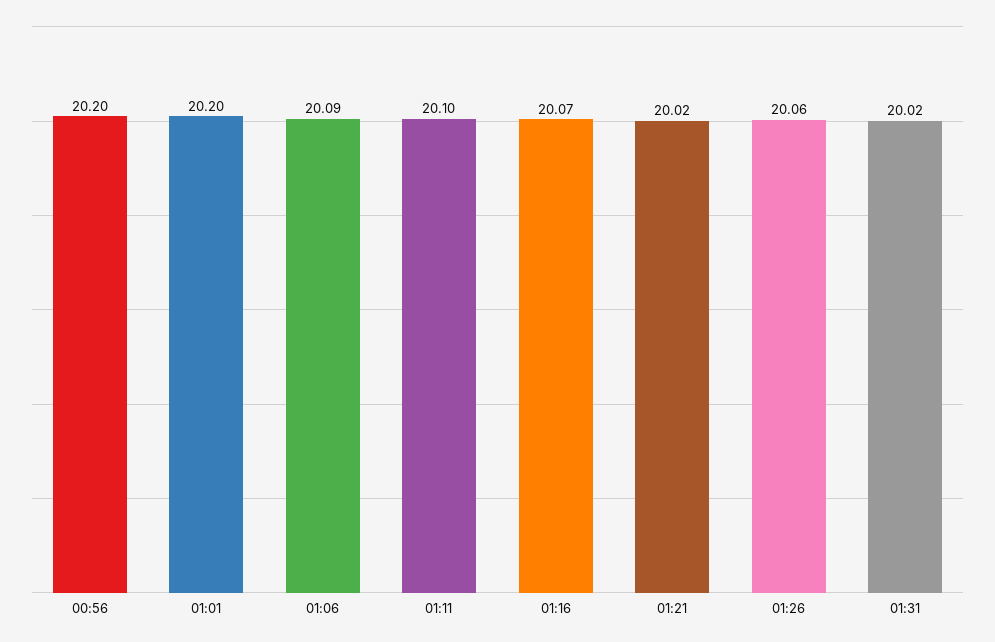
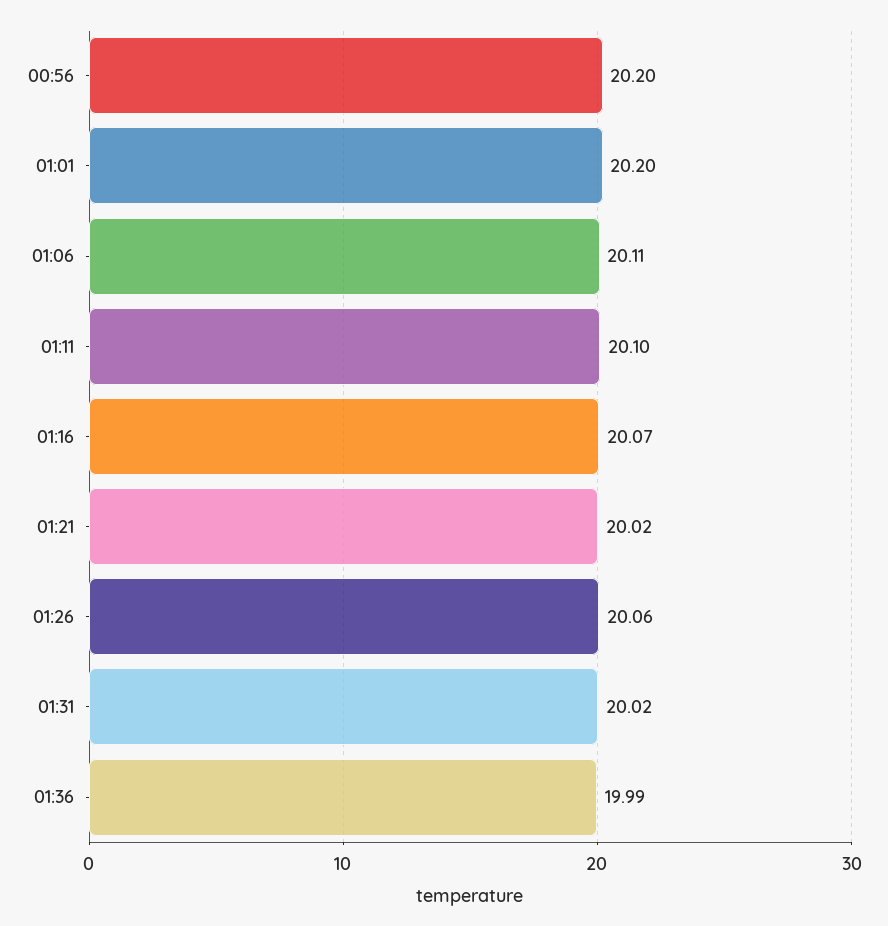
01:06: 20.09 -> 20.11
01:36: none -> 19.99

